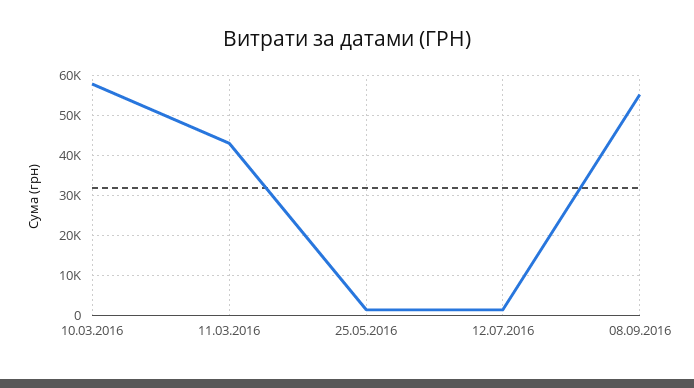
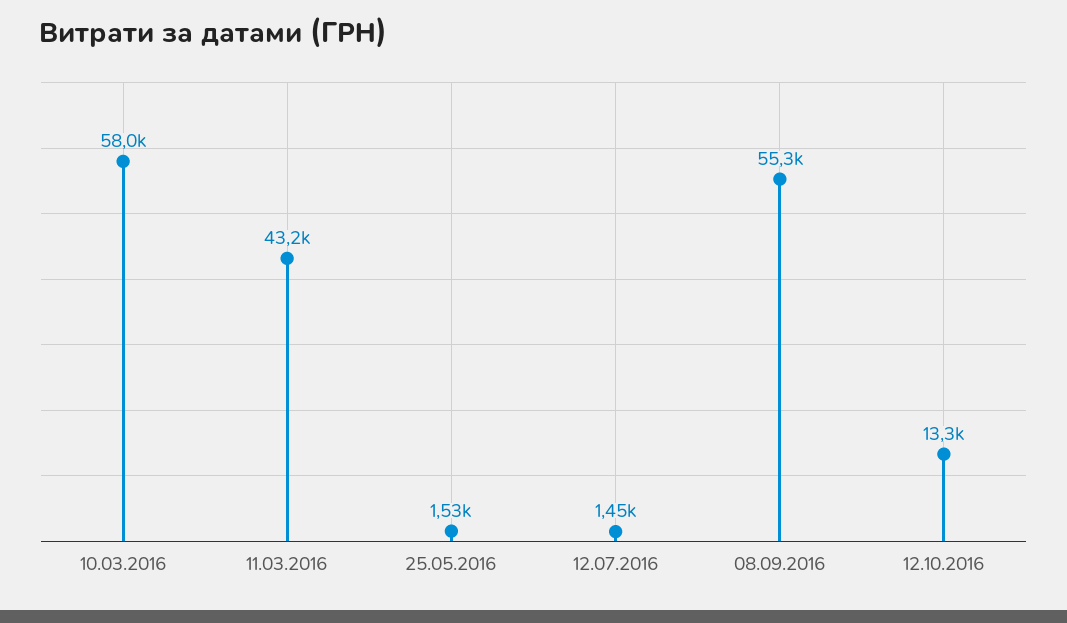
12.10.2016: none -> 13300

